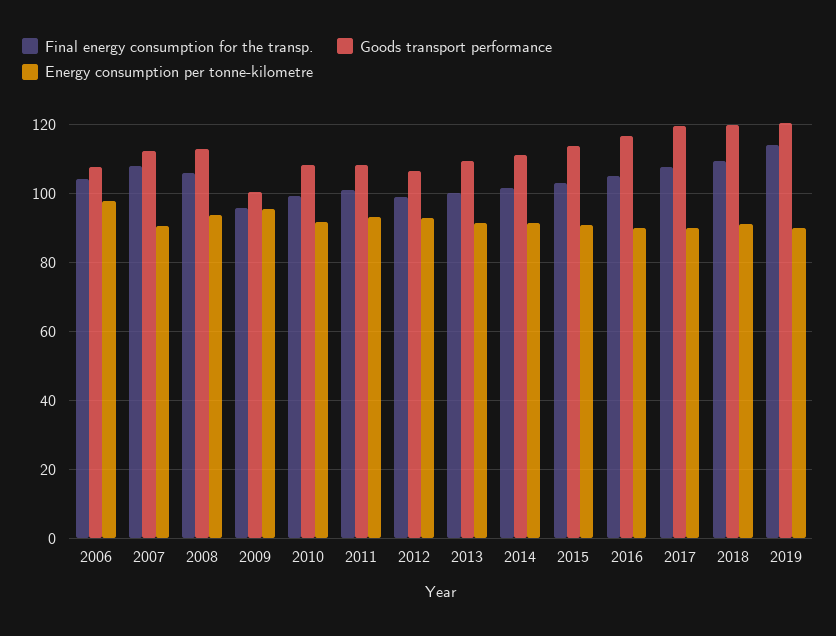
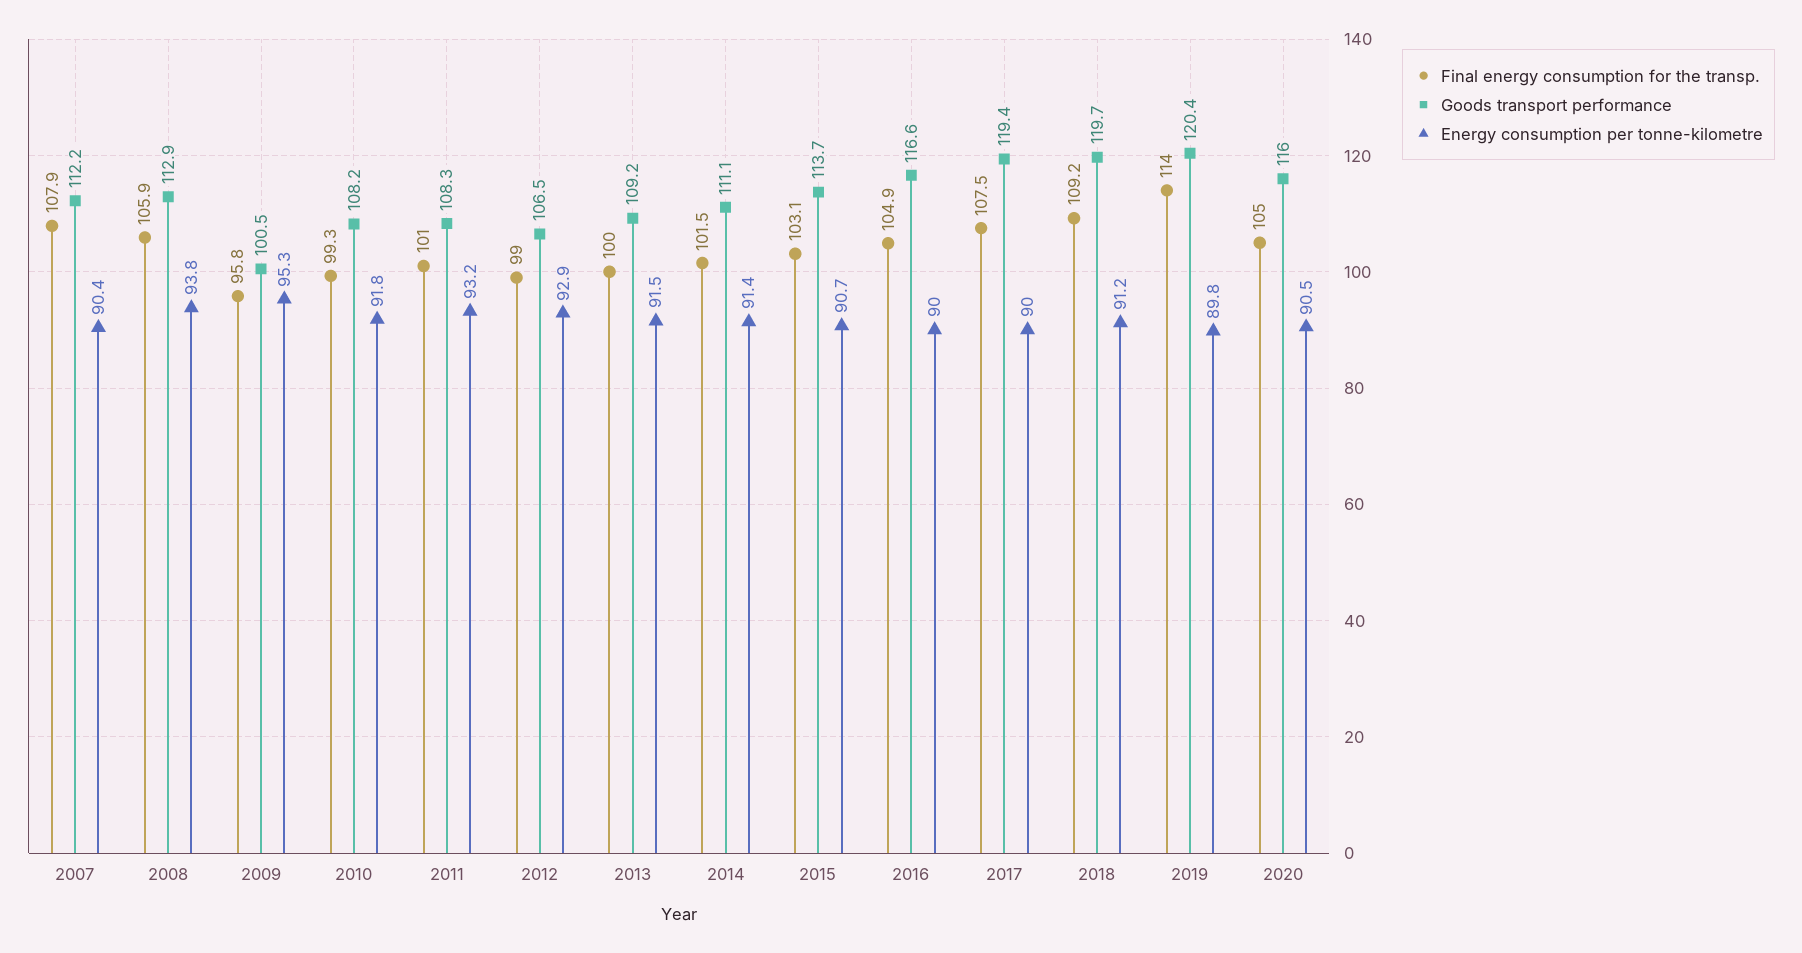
Final energy consumption for the transp., 2006: 104 -> none
Goods transport performance, 2006: 108 -> none
Energy consumption per tonne-kilometre, 2006: 98 -> none
Final energy consumption for the transp., 2020: none -> 105
Goods transport performance, 2020: none -> 116
Energy consumption per tonne-kilometre, 2020: none -> 90.5

